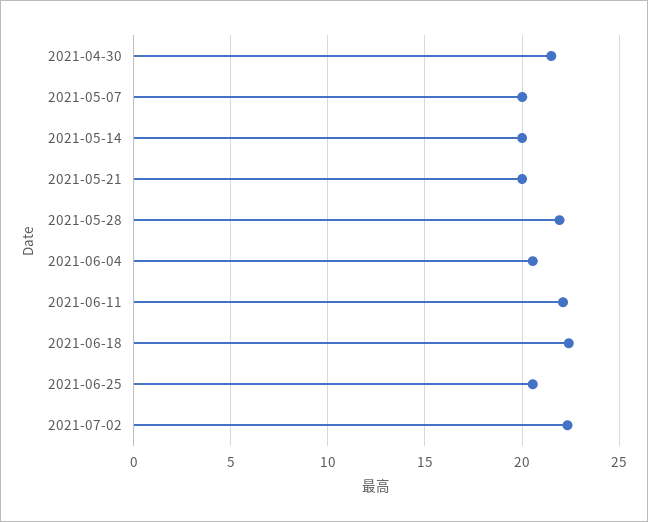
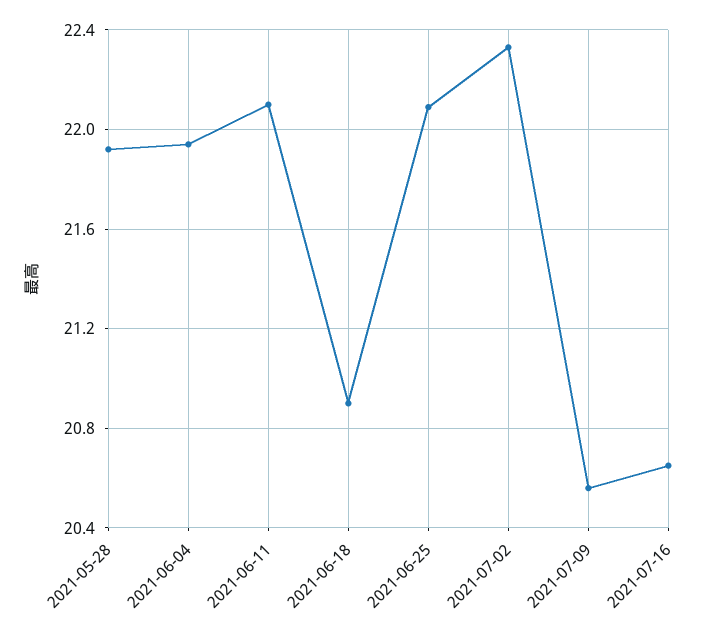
2021-04-30: 21.5 -> none
2021-05-07: 20 -> none
2021-05-14: 20 -> none
2021-05-21: 20 -> none
2021-06-04: 20.5 -> 21.95
2021-06-18: 22.5 -> 20.9
2021-06-25: 20.5 -> 22.1
2021-07-09: none -> 20.55
2021-07-16: none -> 20.65

